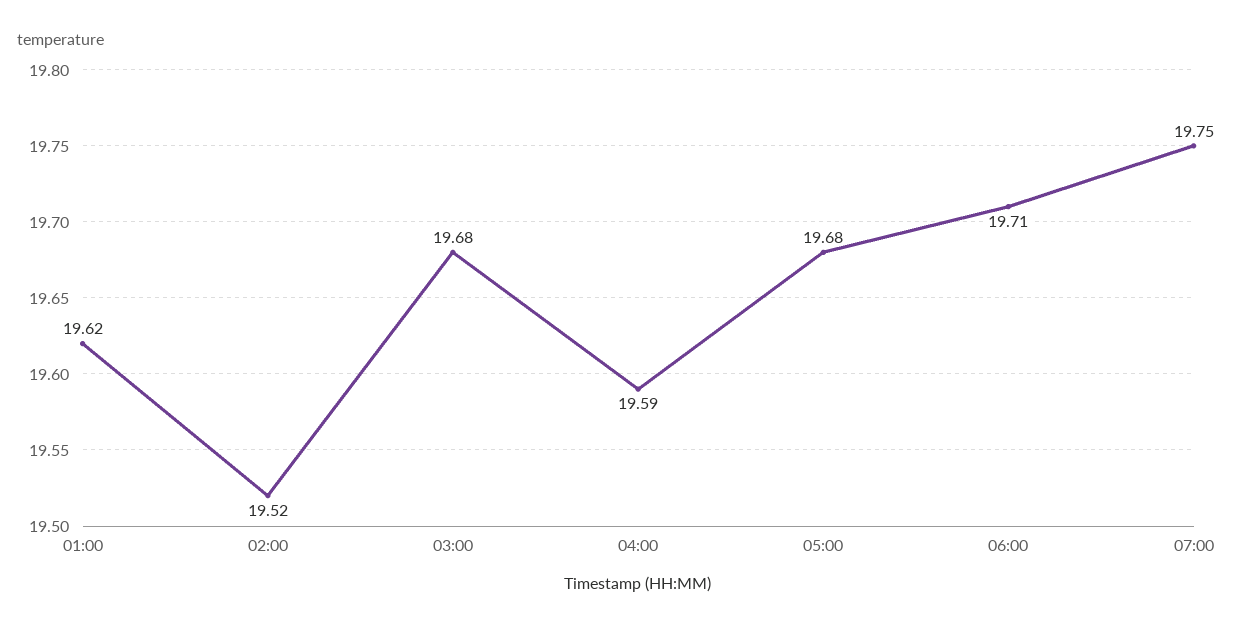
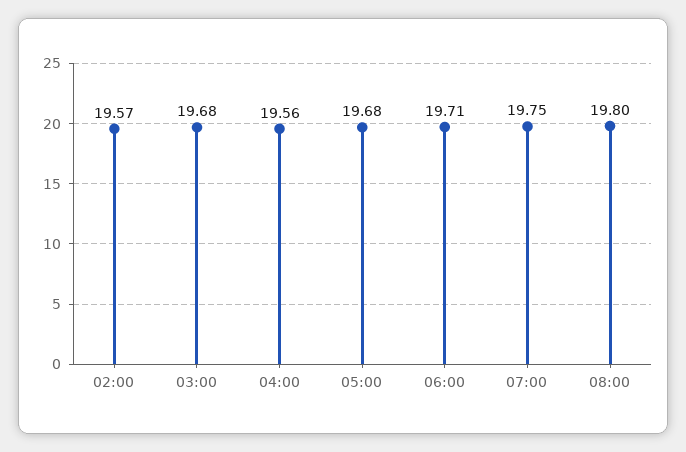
01:00: 19.62 -> none
02:00: 19.52 -> 19.57
04:00: 19.59 -> 19.56
08:00: none -> 19.8

